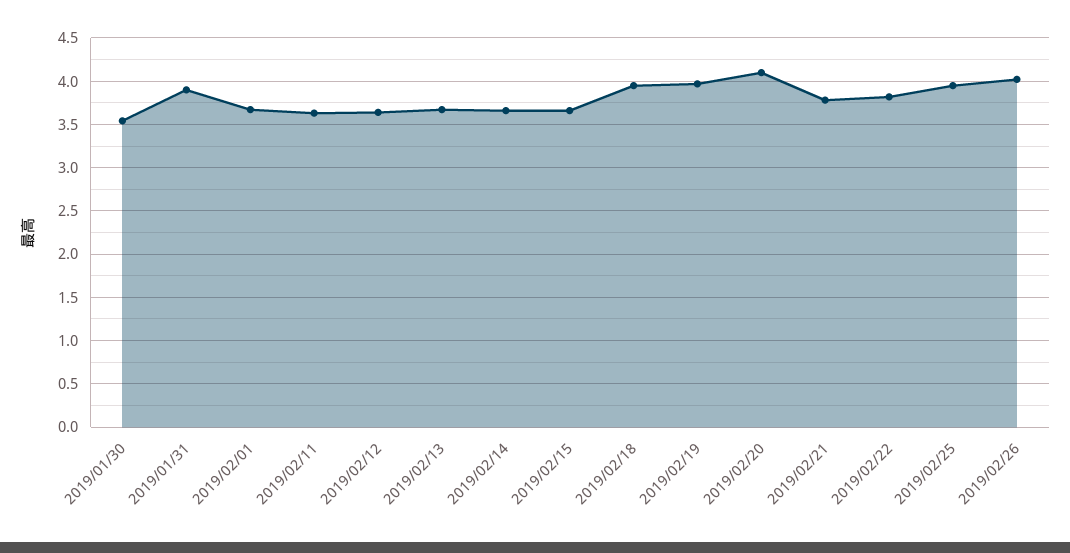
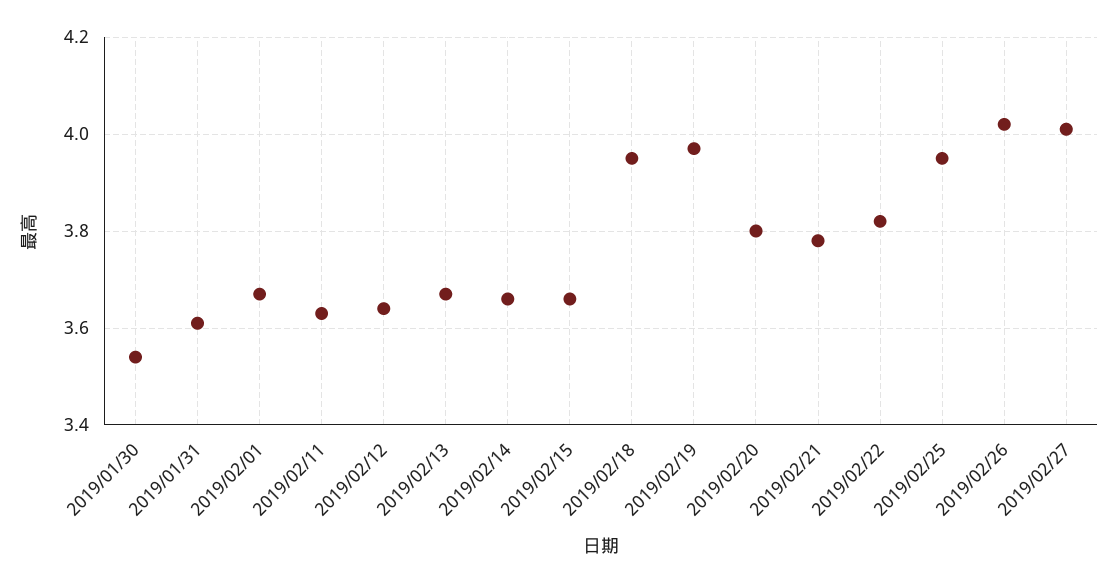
2019/01/31: 3.9 -> 3.6
2019/02/20: 4.1 -> 3.8
2019/02/27: none -> 4

